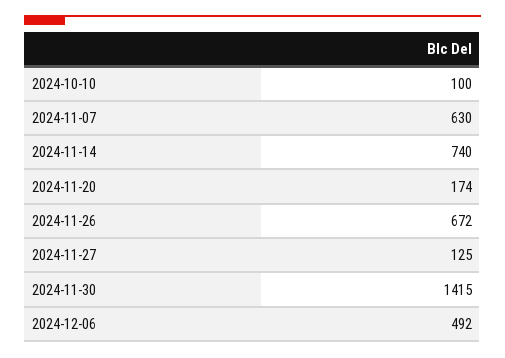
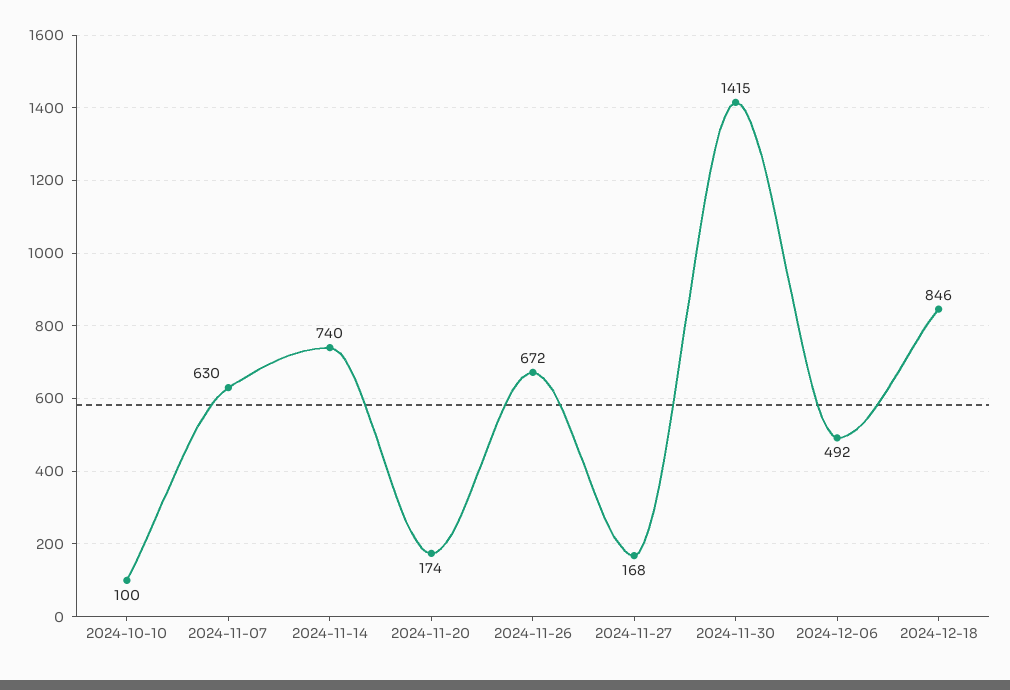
2024-11-27: 125 -> 168
2024-12-18: none -> 846

